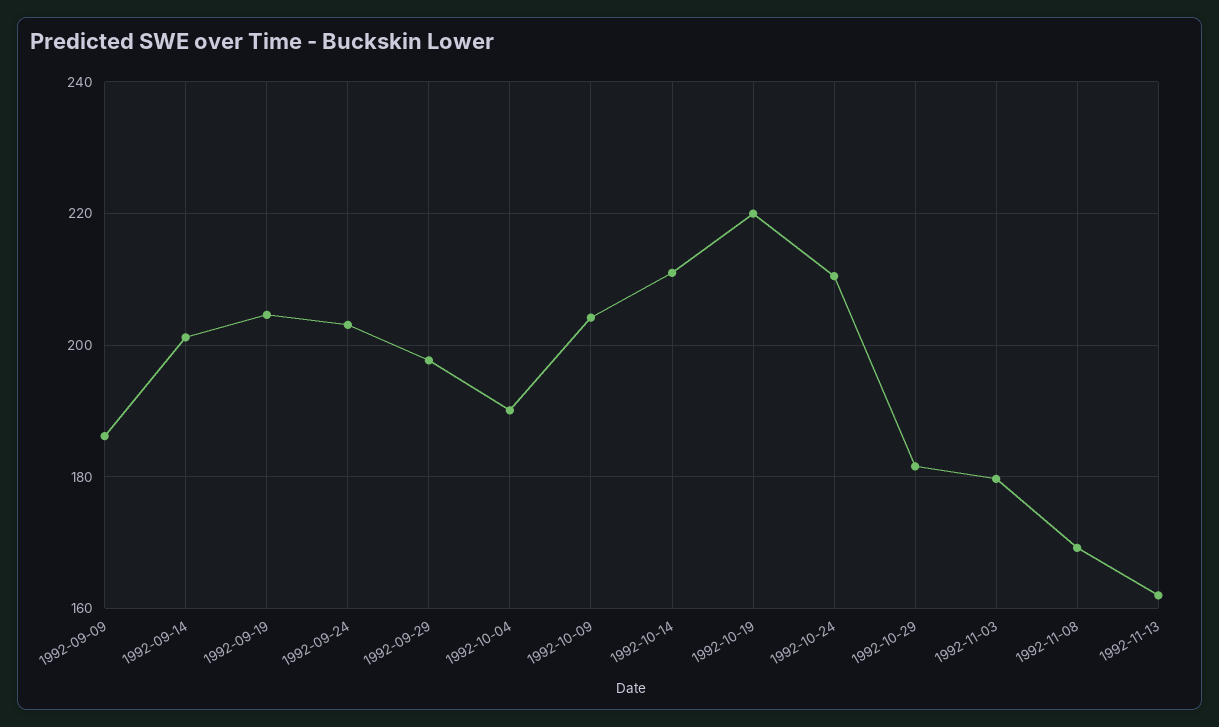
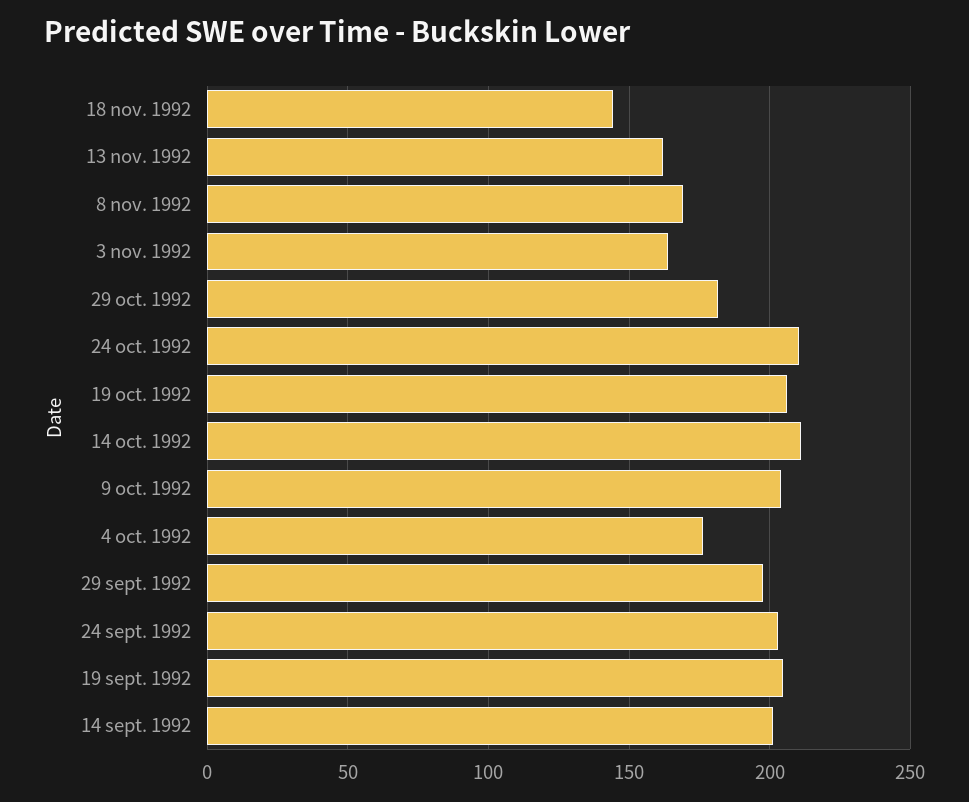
1992-09-09: 186 -> none
1992-10-04: 190 -> 175
1992-10-19: 220 -> 205
1992-11-03: 180 -> 165
18 nov. 1992: none -> 145

